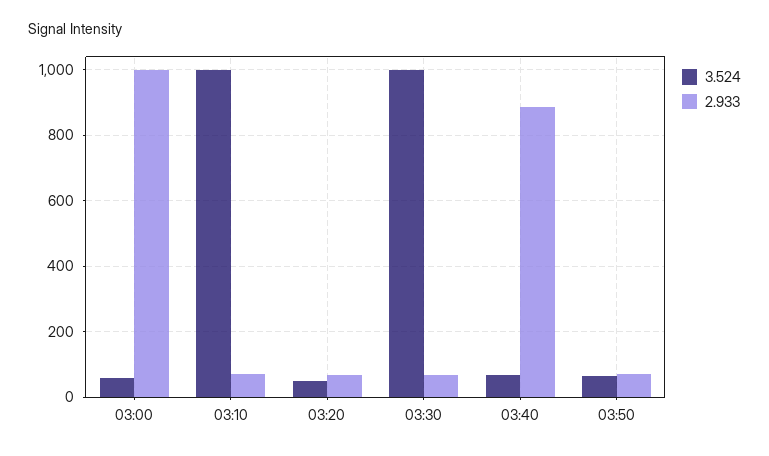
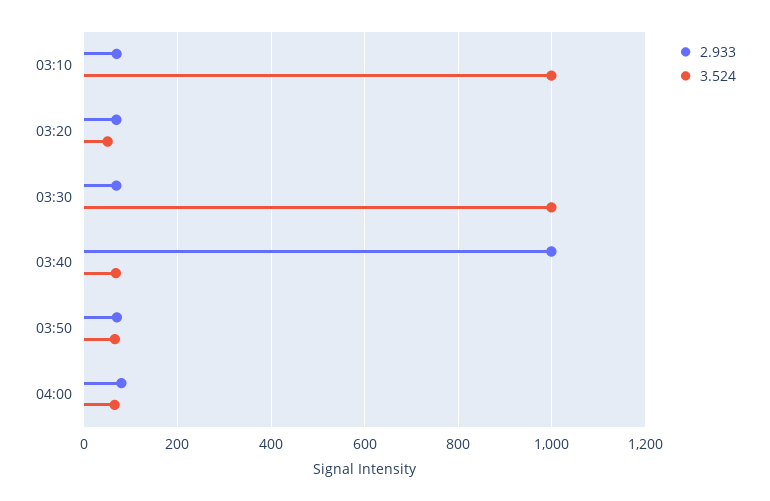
3.524, 03:00: 60 -> none
2.933, 03:00: 1000 -> none
2.933, 03:40: 880 -> 1000
2.933, 04:00: none -> 80
3.524, 04:00: none -> 60

